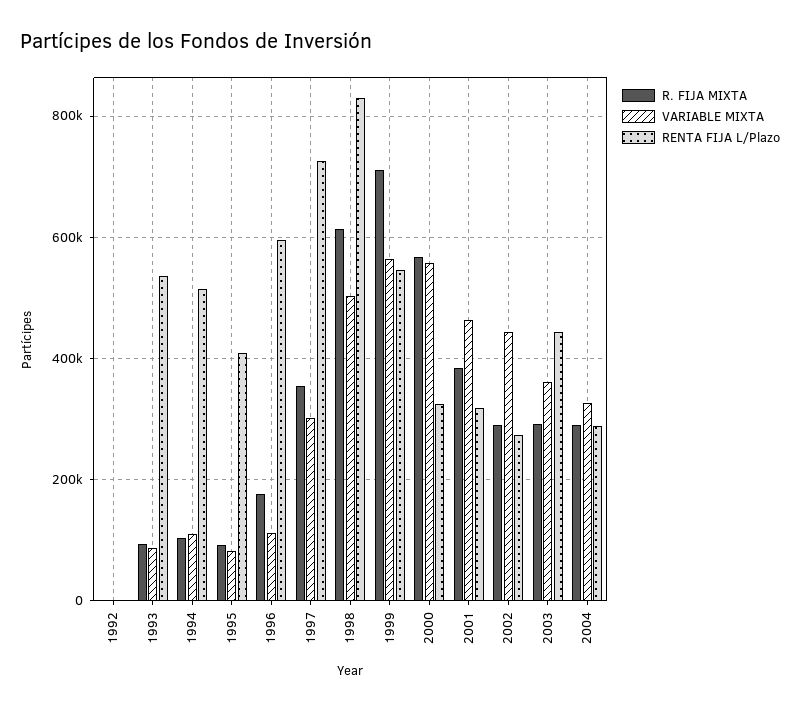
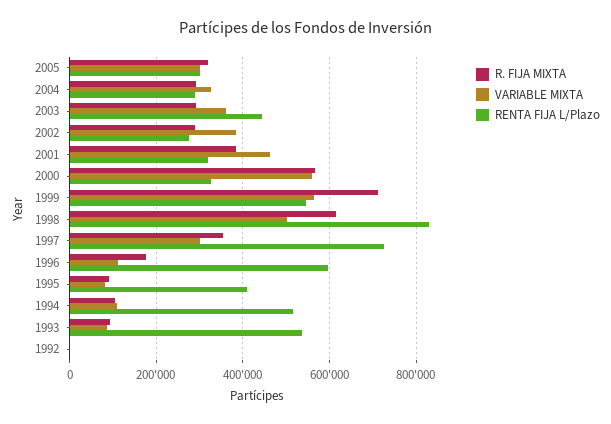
VARIABLE MIXTA, 2002: 440000 -> 380000
R. FIJA MIXTA, 2005: none -> 320000
VARIABLE MIXTA, 2005: none -> 300000
RENTA FIJA L/Plazo, 2005: none -> 300000

